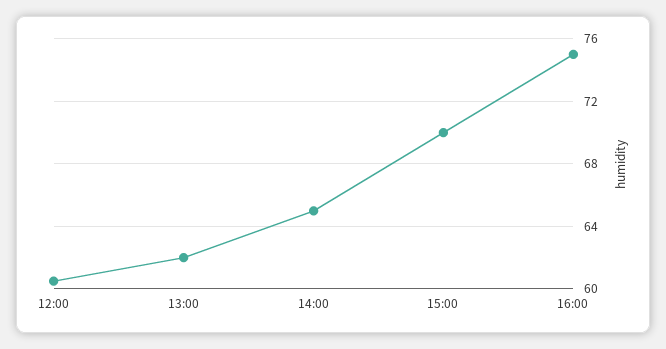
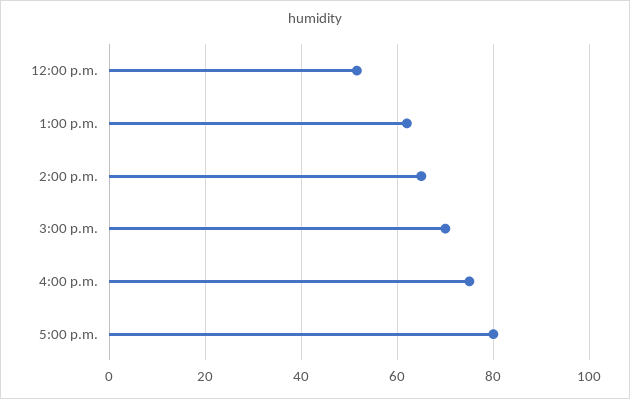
12:00: 60.5 -> 52
5:00 p.m.: none -> 80

